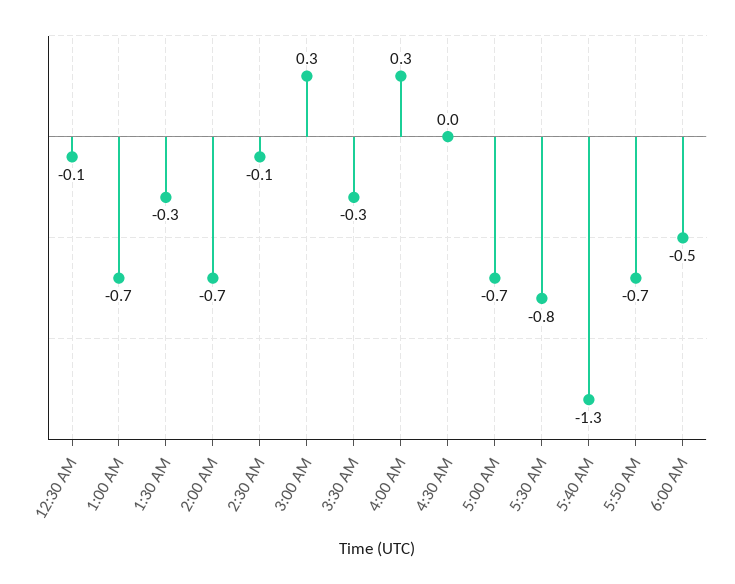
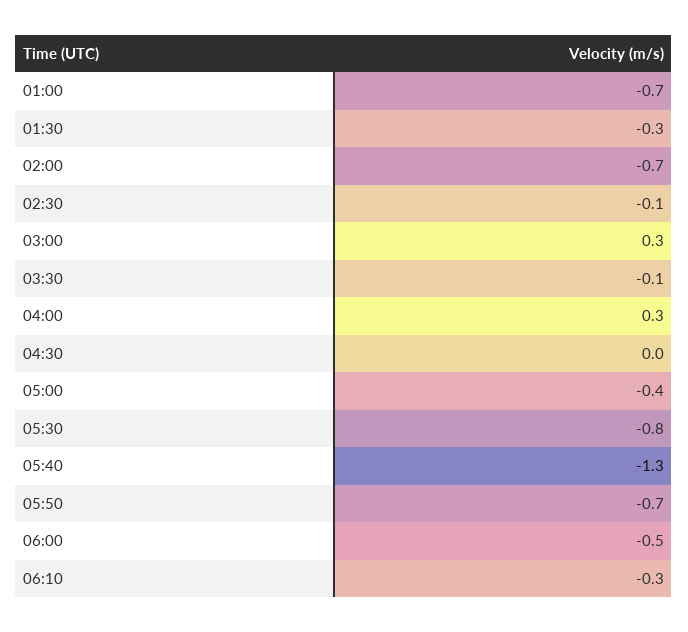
12:30 AM: -0.1 -> none
3:30 AM: -0.3 -> -0.1
5:00 AM: -0.7 -> -0.4
06:10: none -> -0.3

